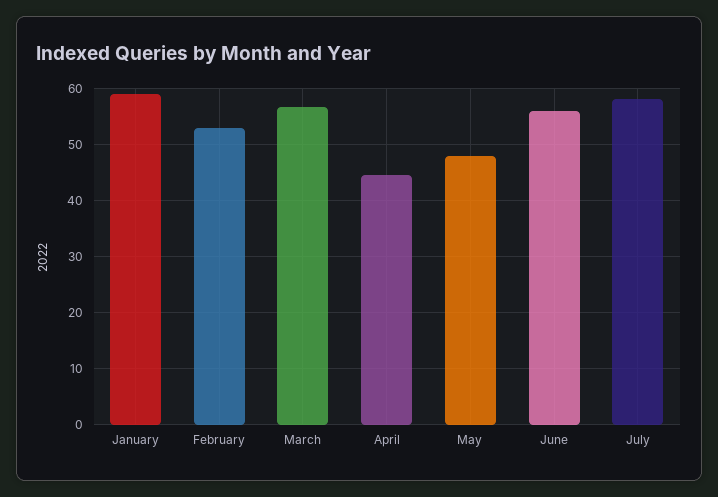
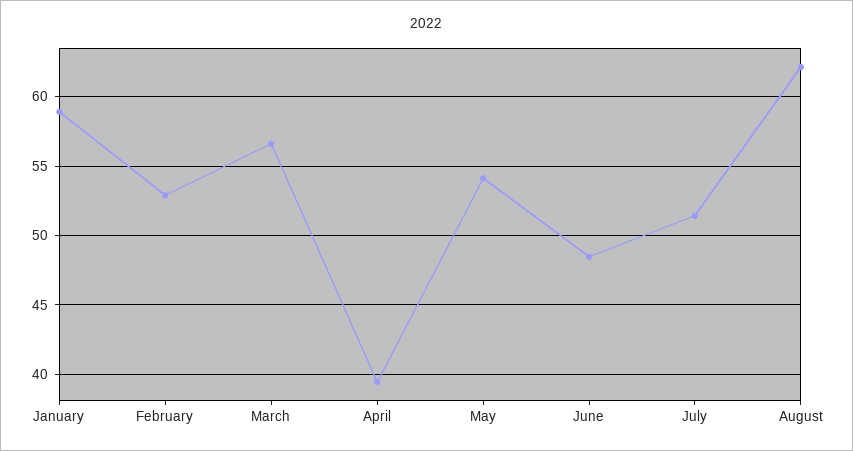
April: 44 -> 39.5
May: 48 -> 54
June: 56 -> 48.5
July: 58 -> 51.5
August: none -> 62

